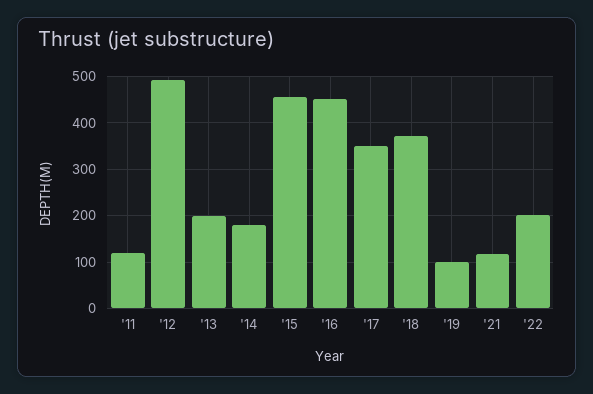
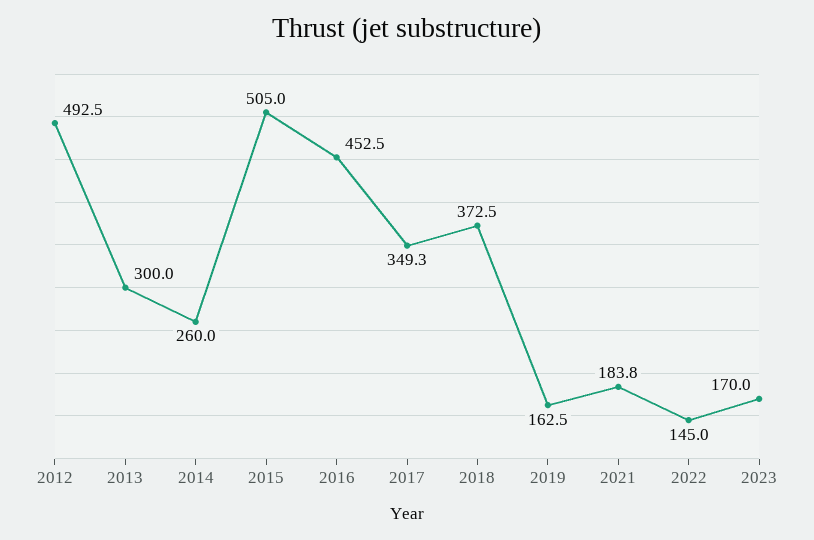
'11: 120 -> none
'13: 200 -> 300
'14: 180 -> 260
'15: 460 -> 505
'19: 100 -> 162.5
'21: 120 -> 183.8
'22: 200 -> 145
2023: none -> 170

